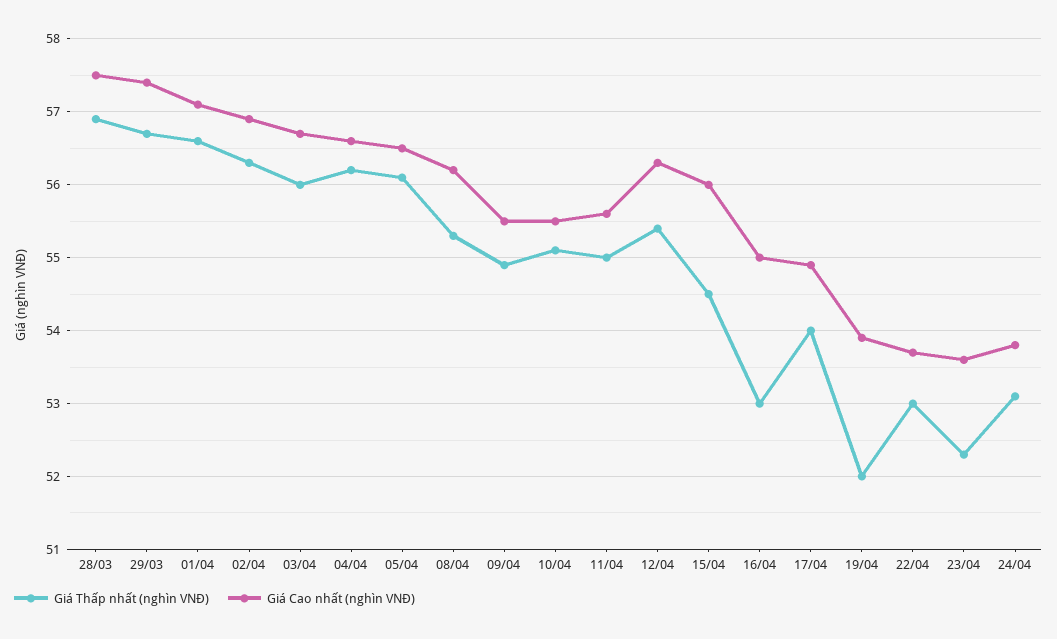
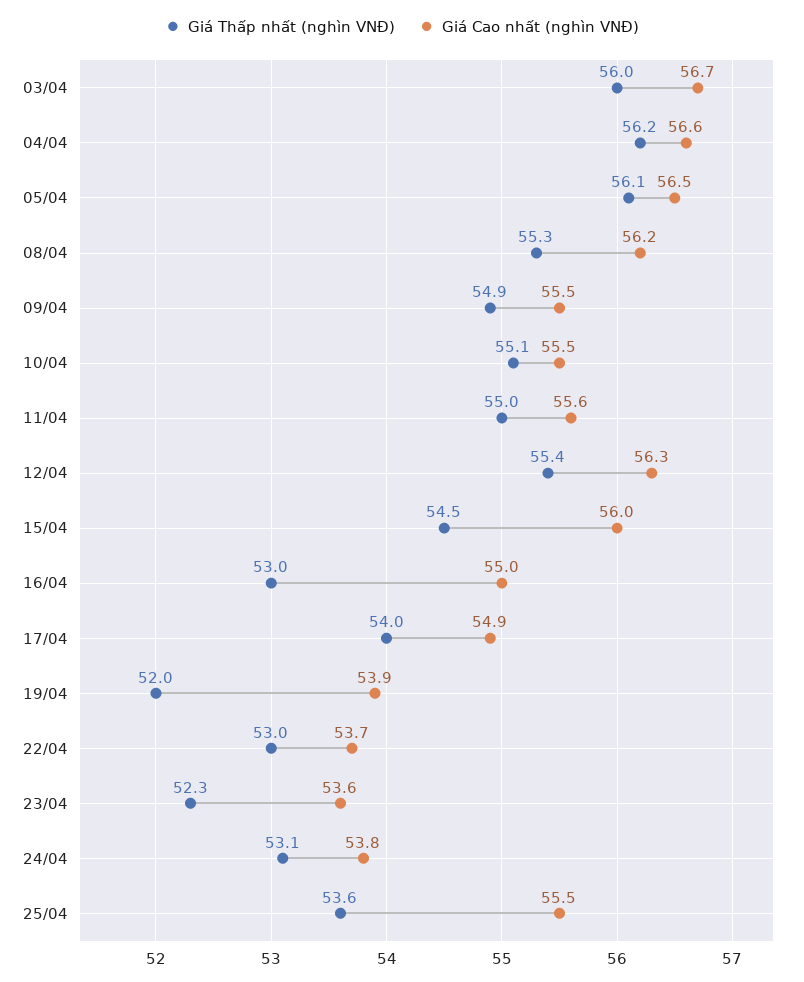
Giá Thấp nhất (nghìn VNĐ), 28/03: 56.9 -> none
Giá Cao nhất (nghìn VNĐ), 28/03: 57.5 -> none
Giá Thấp nhất (nghìn VNĐ), 29/03: 56.7 -> none
Giá Cao nhất (nghìn VNĐ), 29/03: 57.4 -> none
Giá Thấp nhất (nghìn VNĐ), 01/04: 56.6 -> none
Giá Cao nhất (nghìn VNĐ), 01/04: 57.1 -> none
Giá Thấp nhất (nghìn VNĐ), 02/04: 56.3 -> none
Giá Cao nhất (nghìn VNĐ), 02/04: 56.9 -> none
Giá Thấp nhất (nghìn VNĐ), 25/04: none -> 53.6
Giá Cao nhất (nghìn VNĐ), 25/04: none -> 55.5

